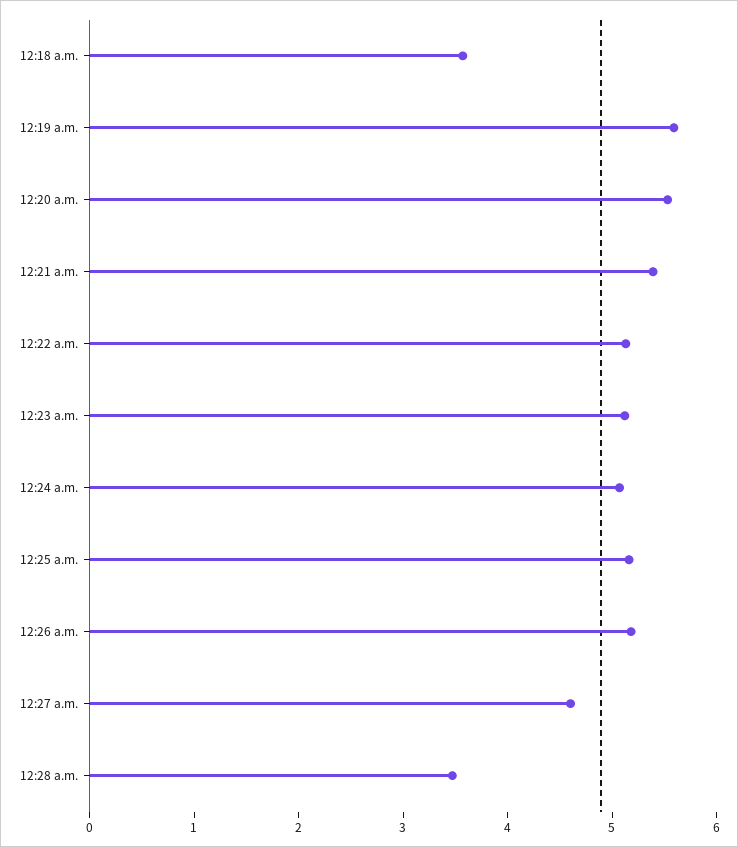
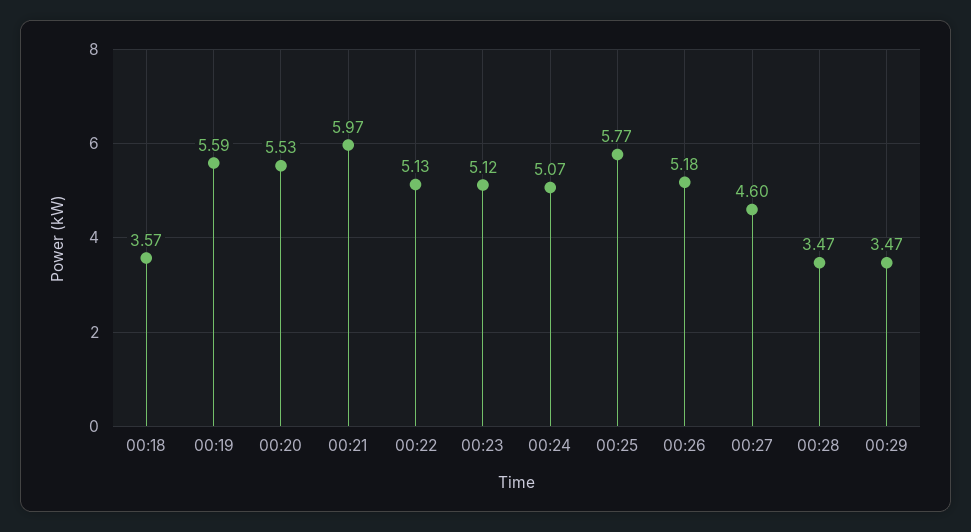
12:21 a.m.: 5.4 -> 5.97
12:25 a.m.: 5.2 -> 5.77
00:29: none -> 3.47

